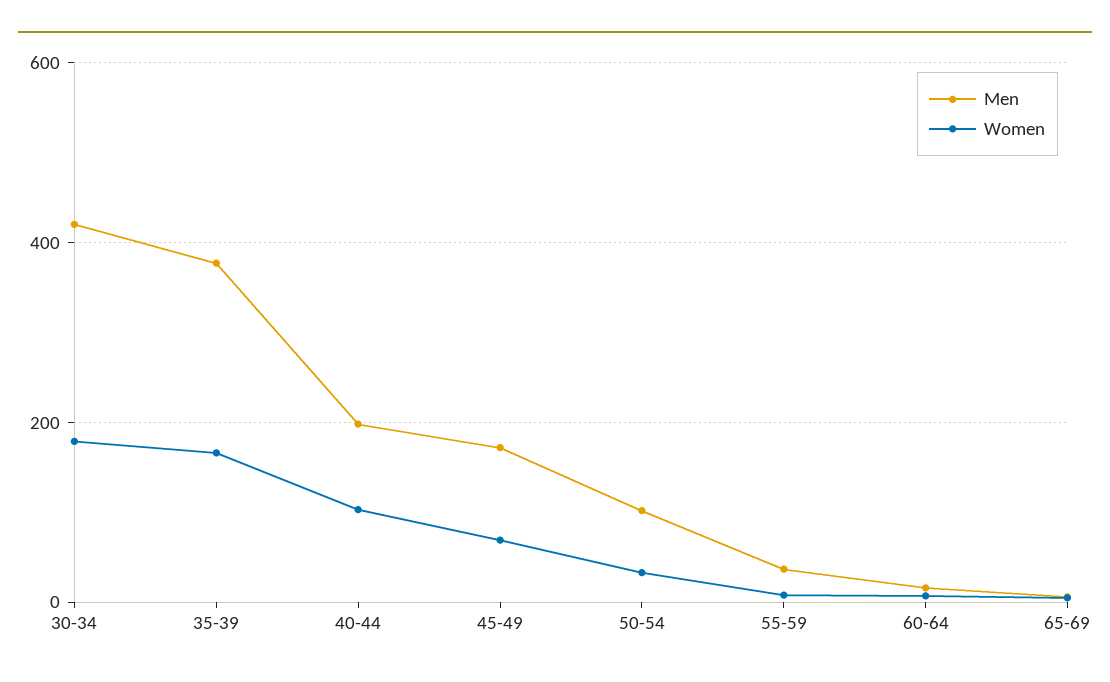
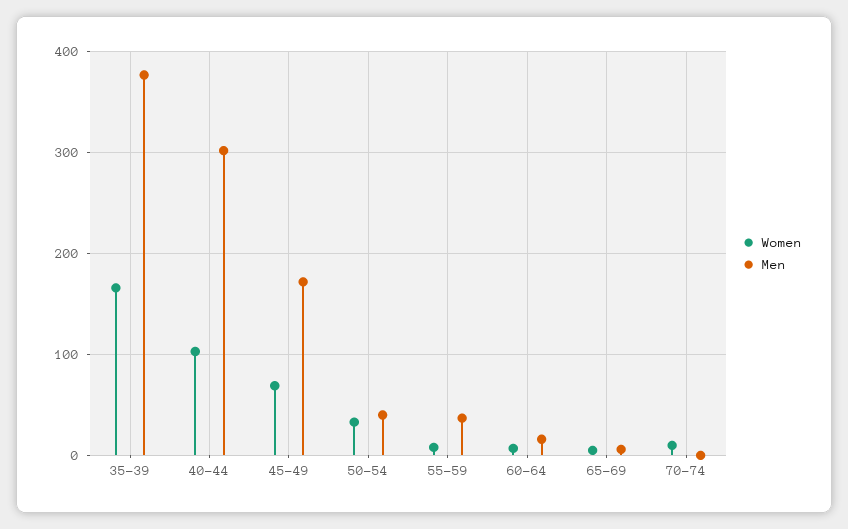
Men, 30-34: 420 -> none
Women, 30-34: 180 -> none
Men, 40-44: 200 -> 300
Men, 50-54: 100 -> 40
Women, 70-74: none -> 10
Men, 70-74: none -> 0

